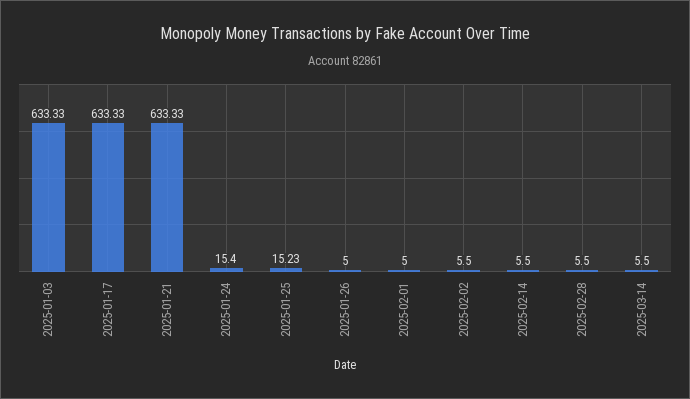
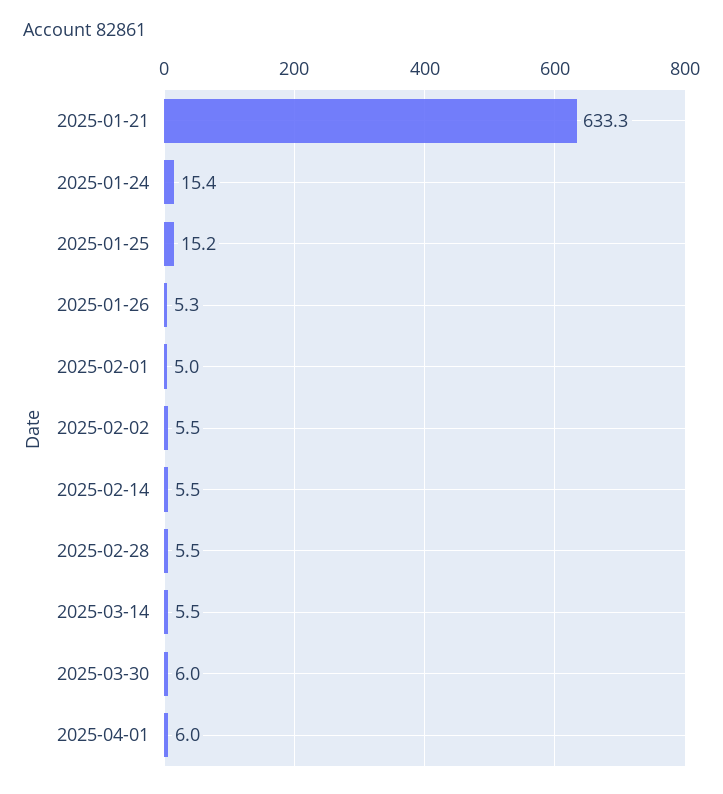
2025-01-03: 633.33 -> none
2025-01-17: 633.33 -> none
2025-01-26: 5 -> 5.3
2025-03-30: none -> 6
2025-04-01: none -> 6

